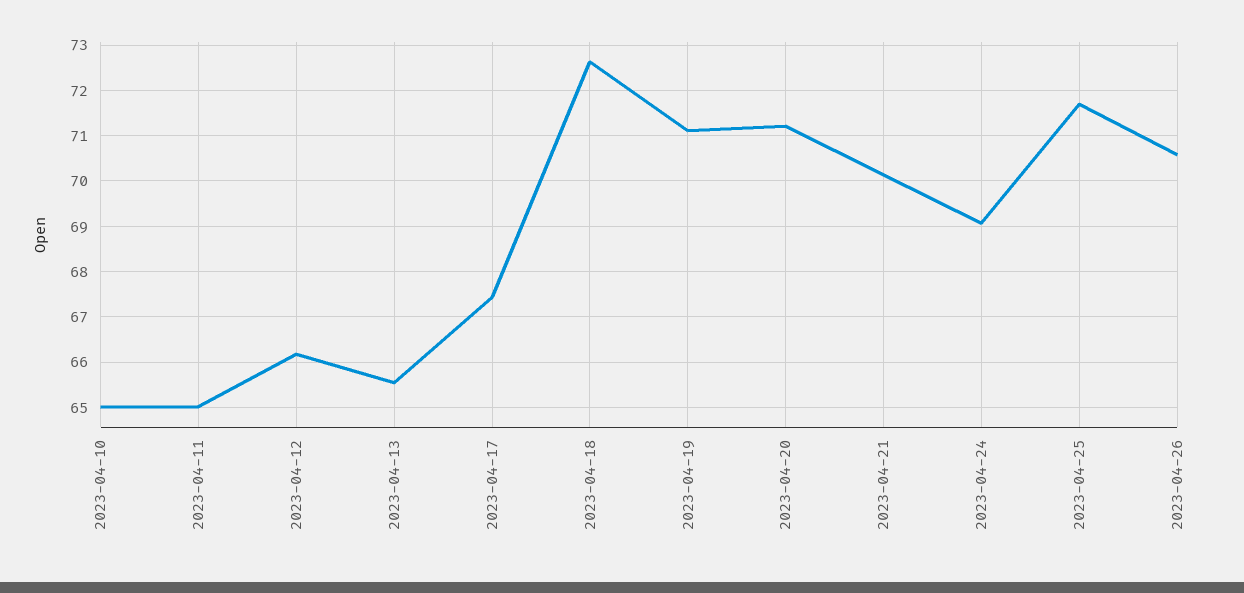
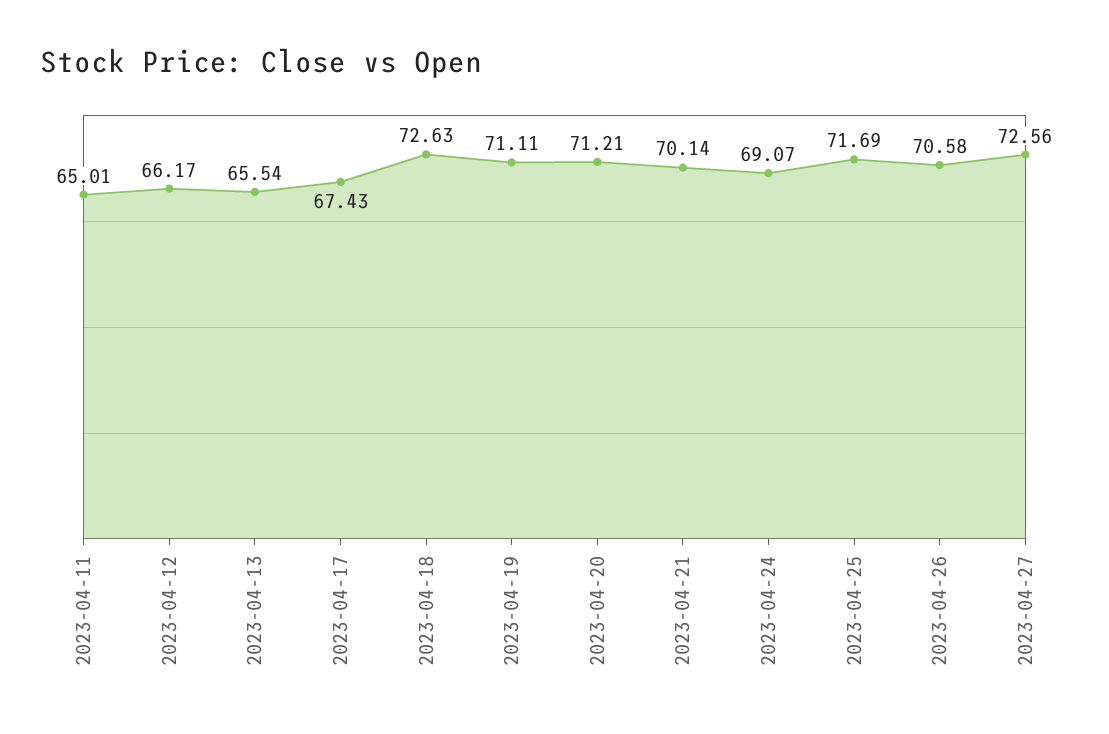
2023-04-10: 65 -> none
2023-04-27: none -> 72.56

